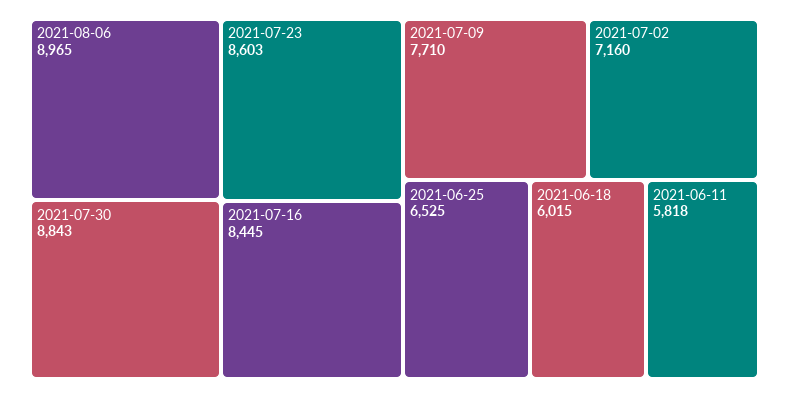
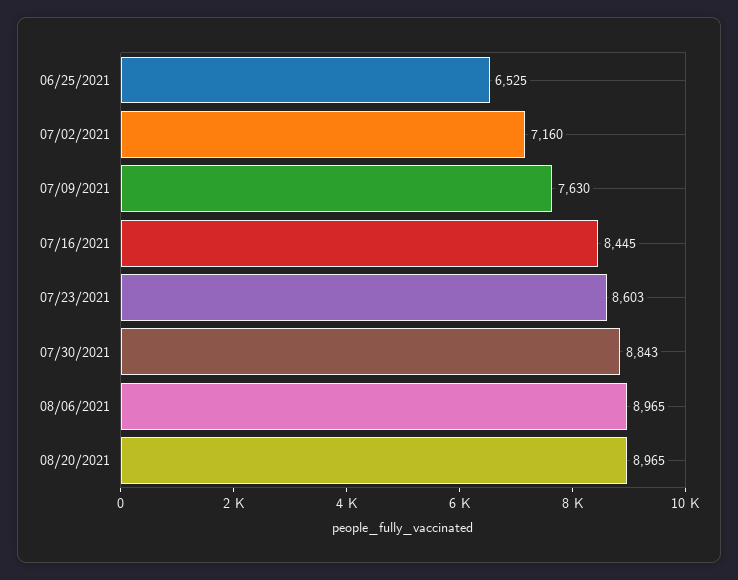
2021-07-09: 7710 -> 7630
2021-06-18: 6015 -> none
2021-06-11: 5818 -> none
08/20/2021: none -> 8965

